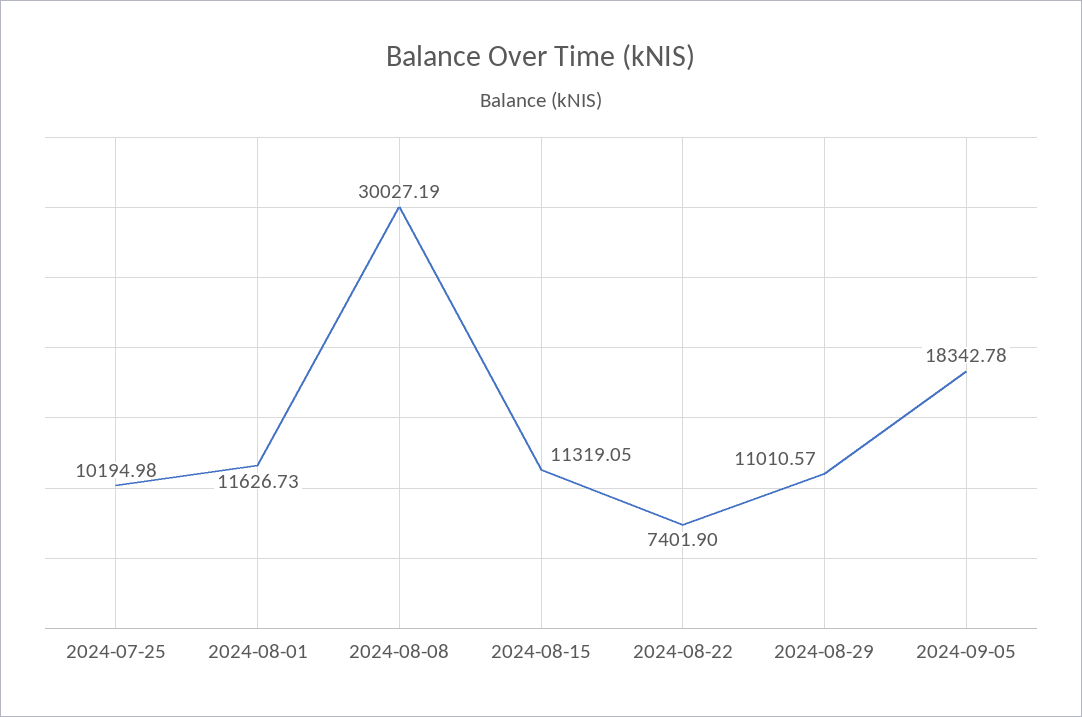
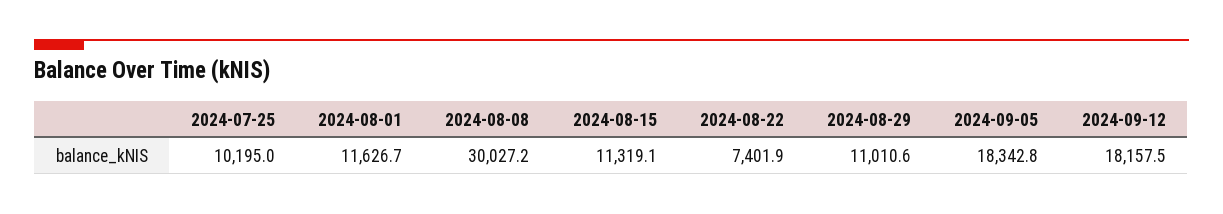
2024-09-12: none -> 18157.5

